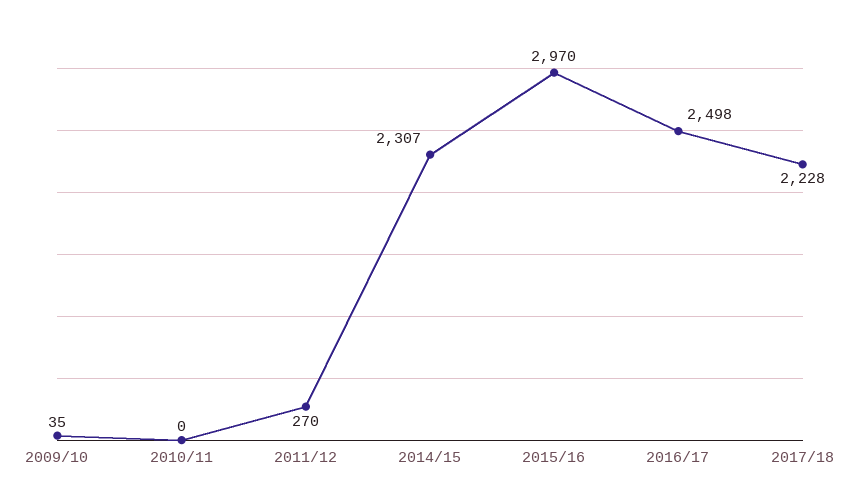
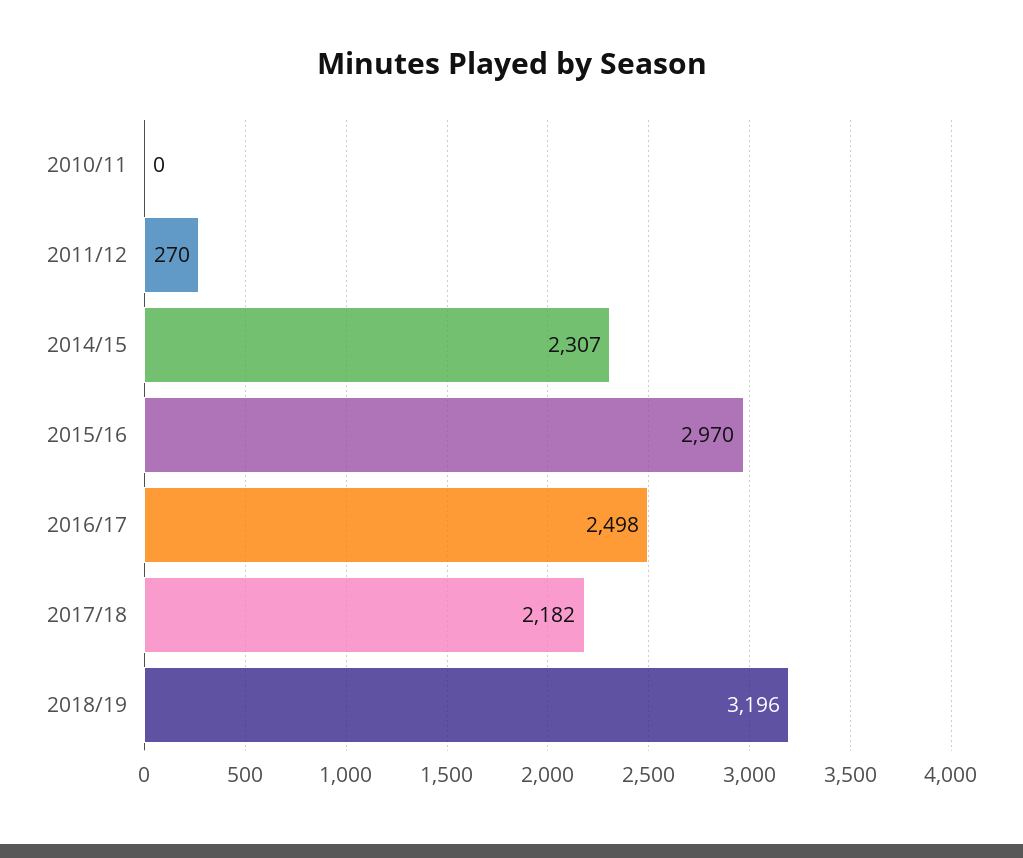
2009/10: 35 -> none
2017/18: 2228 -> 2182
2018/19: none -> 3196

